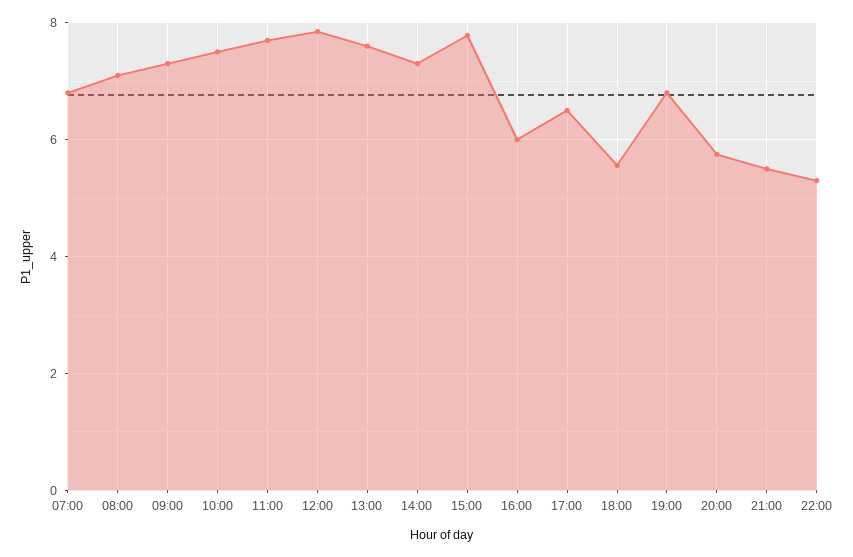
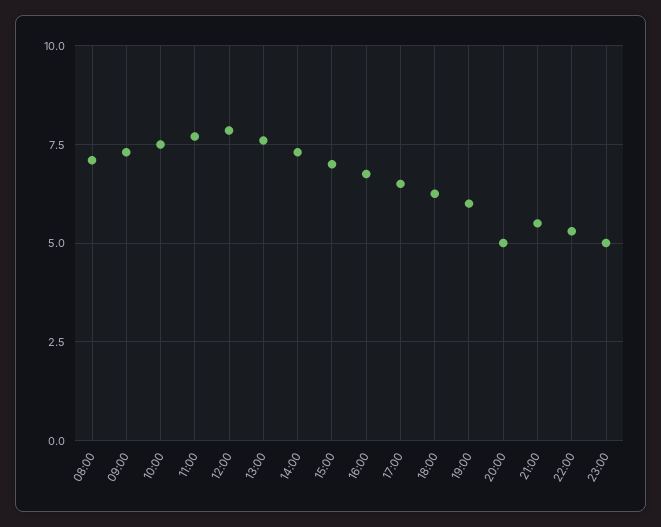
07:00: 6.8 -> none
15:00: 7.8 -> 7
16:00: 6 -> 6.75
18:00: 5.6 -> 6.25
19:00: 6.8 -> 6
20:00: 5.8 -> 5
23:00: none -> 5

